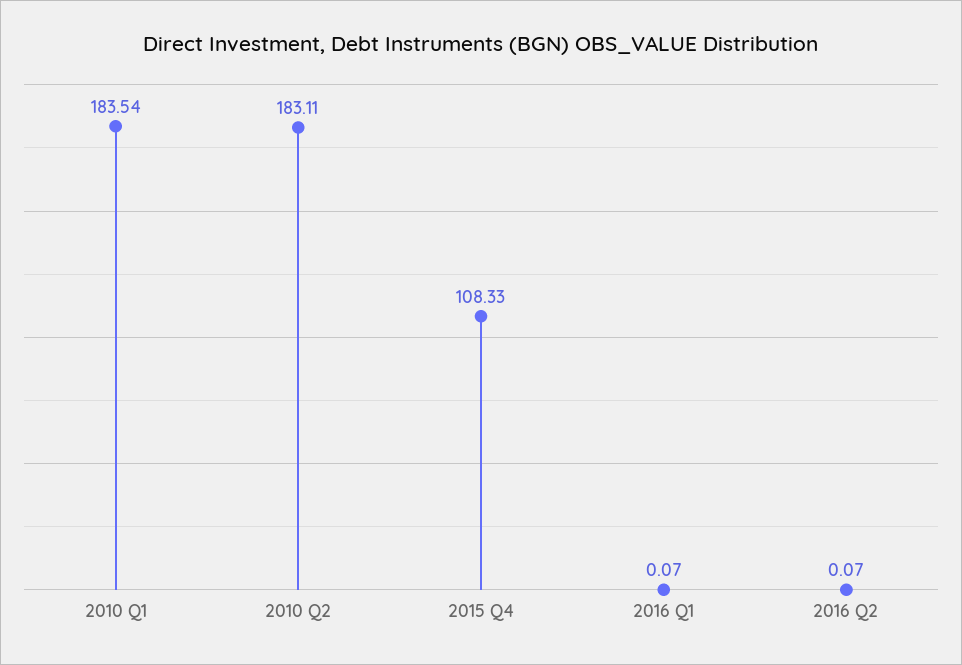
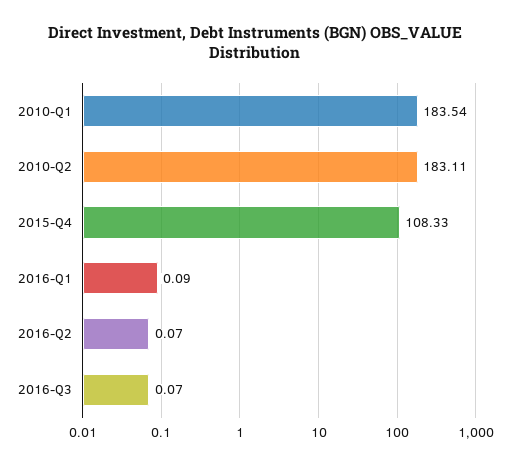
2016 Q1: 0.07 -> 0.09
2016-Q3: none -> 0.07

